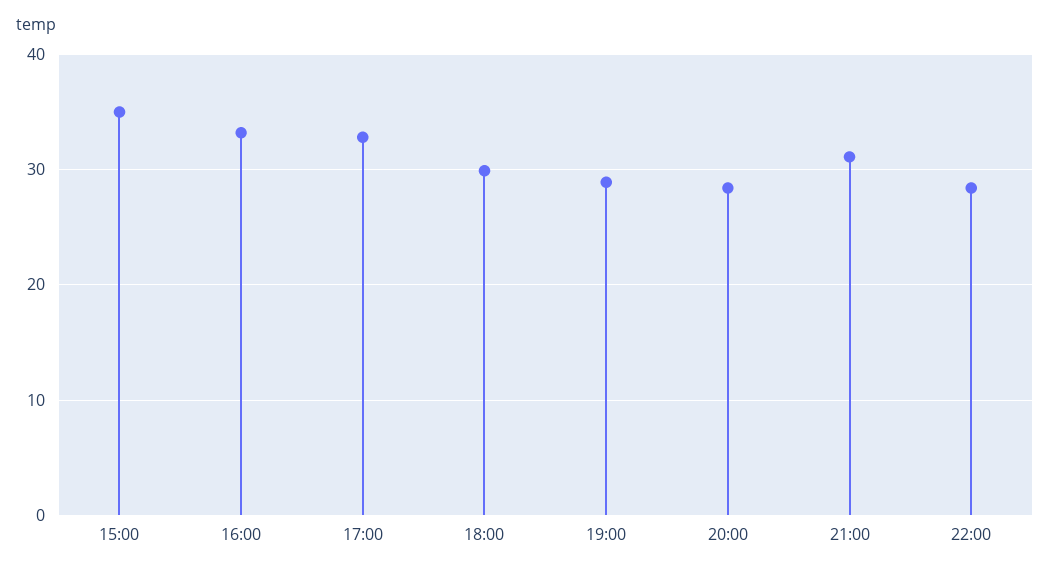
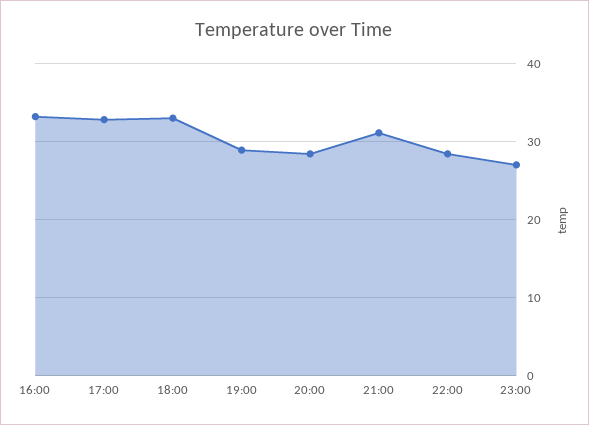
15:00: 35 -> none
18:00: 30 -> 33
23:00: none -> 27

